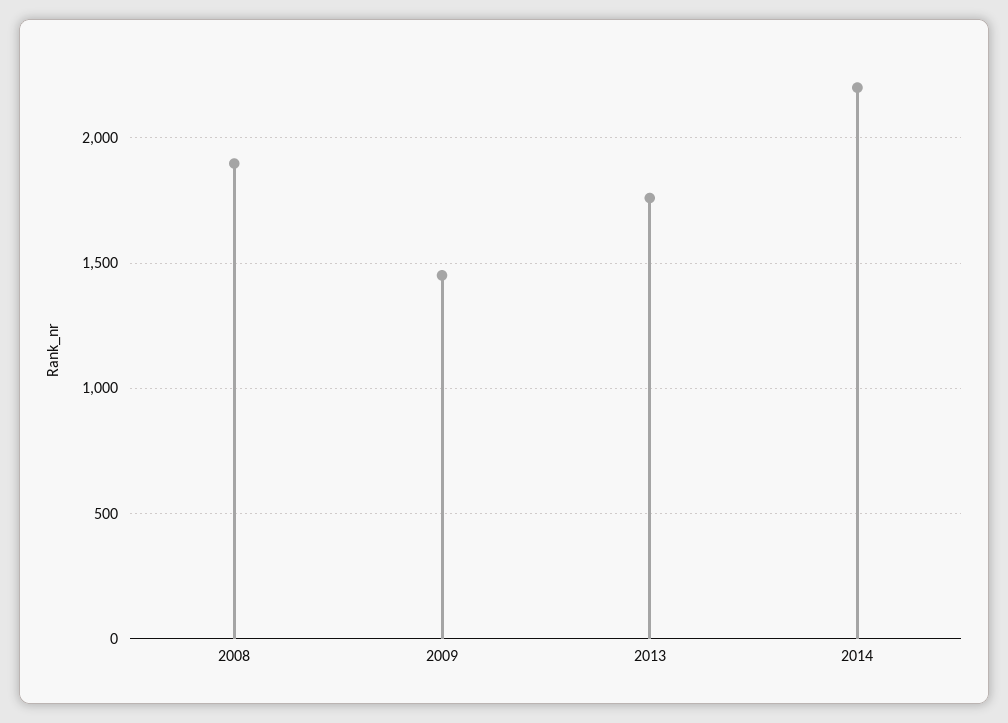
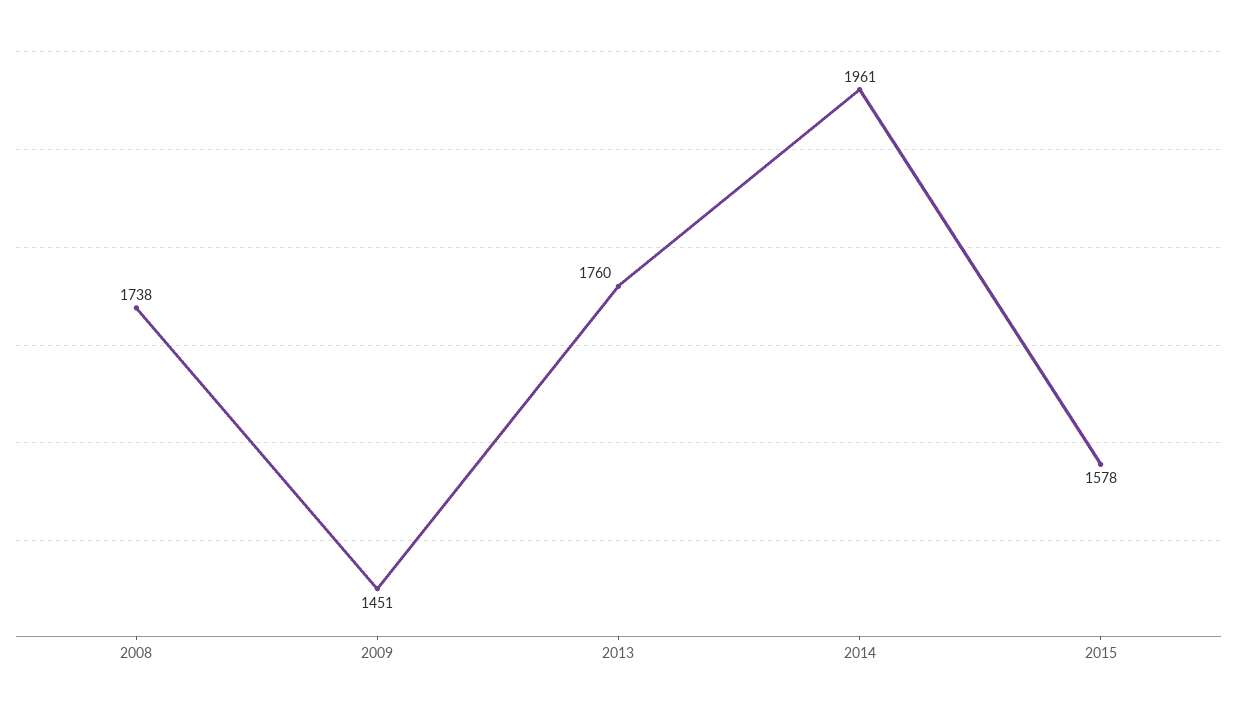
2008: 1900 -> 1738
2014: 2200 -> 1961
2015: none -> 1578

